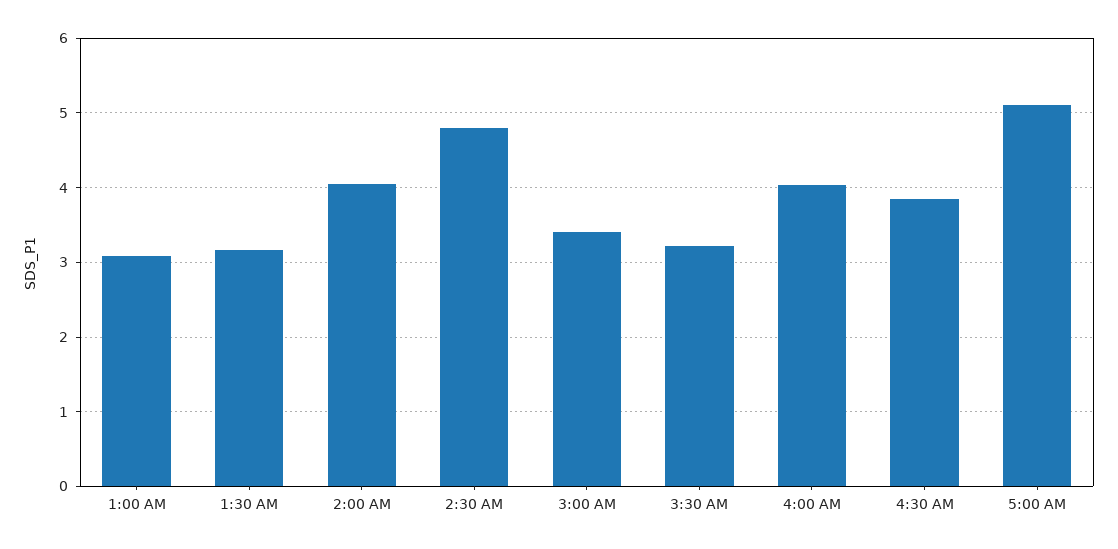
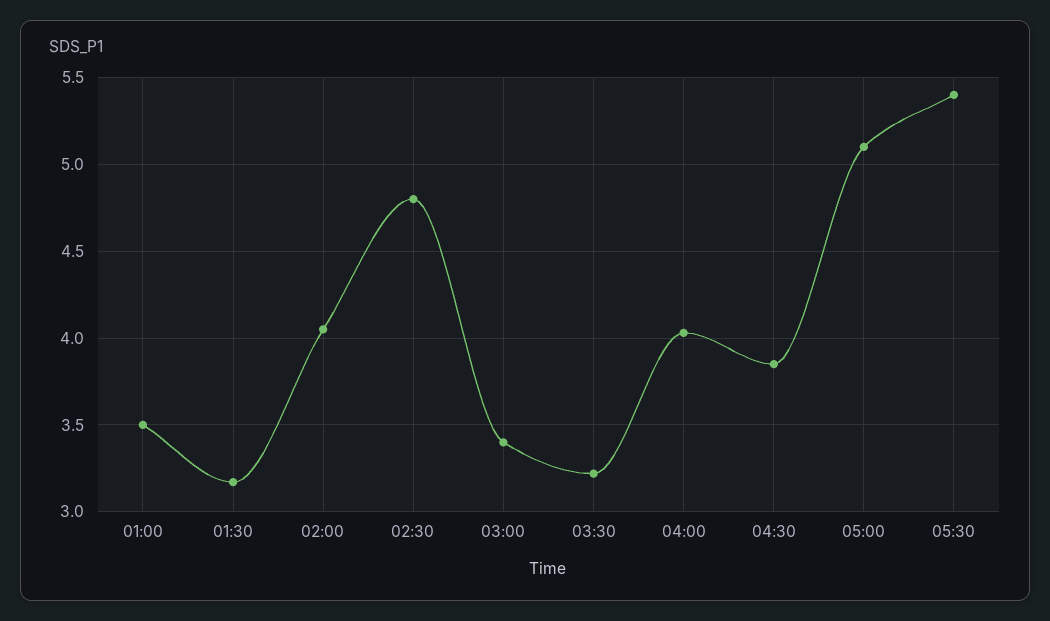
1:00 AM: 3.1 -> 3.5
05:30: none -> 5.4

